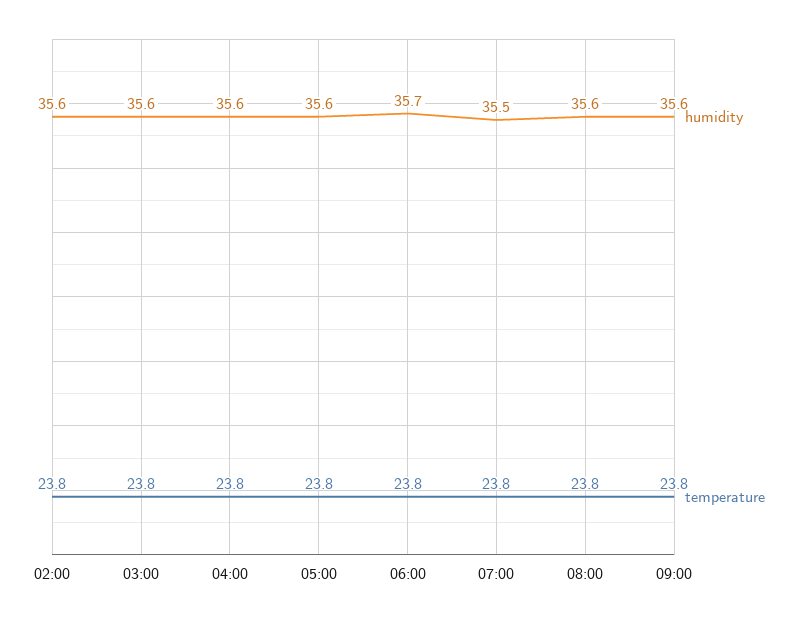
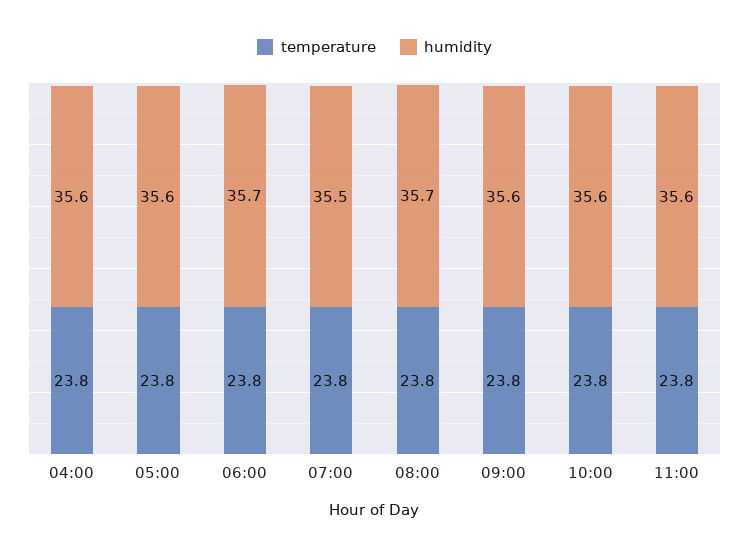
humidity, 02:00: 35.6 -> none
temperature, 02:00: 23.8 -> none
humidity, 03:00: 35.6 -> none
temperature, 03:00: 23.8 -> none
humidity, 08:00: 35.6 -> 35.7
temperature, 10:00: none -> 23.8
humidity, 10:00: none -> 35.6
temperature, 11:00: none -> 23.8
humidity, 11:00: none -> 35.6

